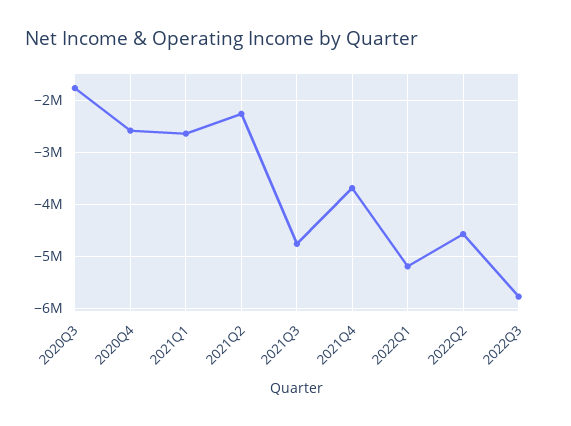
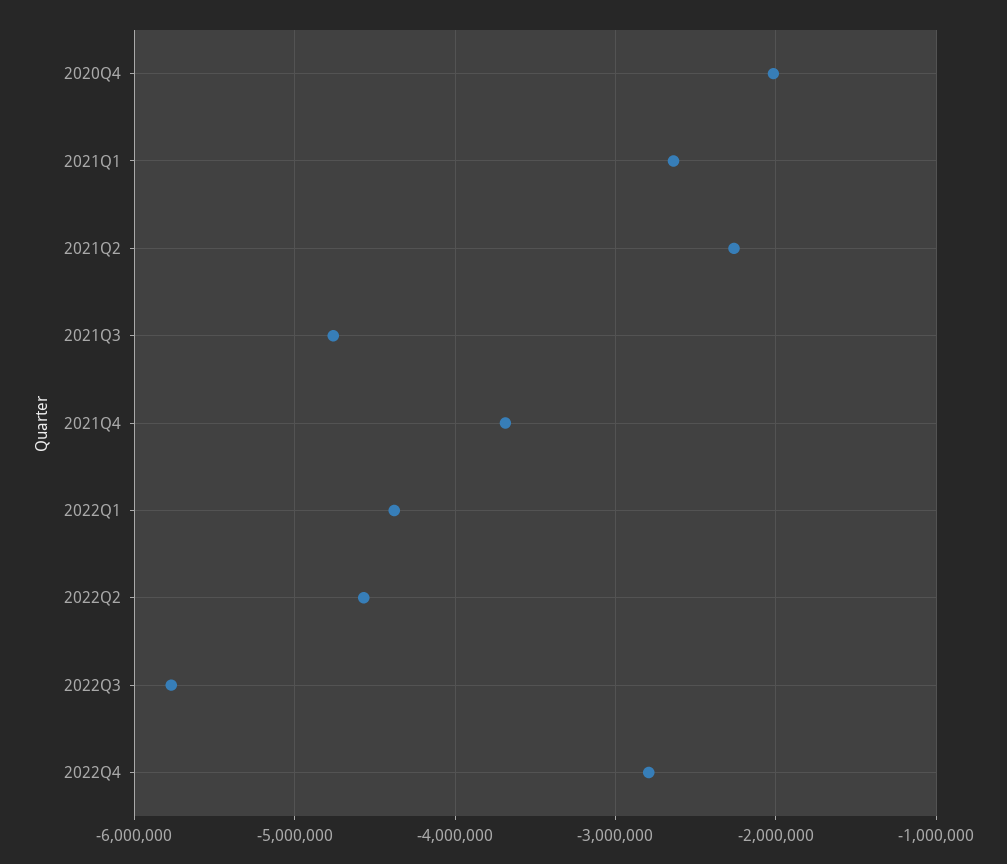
2020Q3: -1800000 -> none
2020Q4: -2600000 -> -2000000
2022Q1: -5200000 -> -4400000
2022Q4: none -> -2800000

